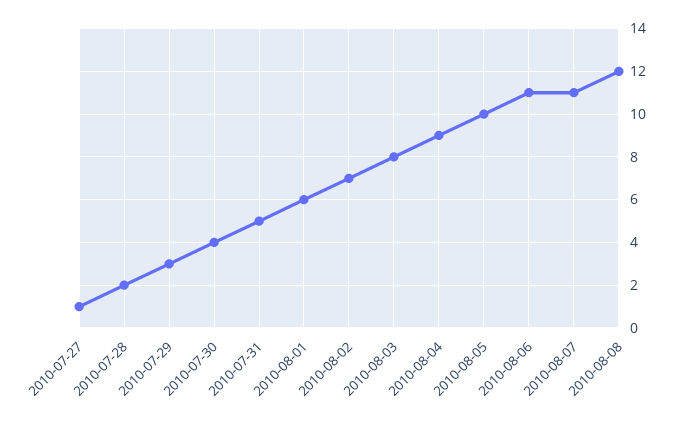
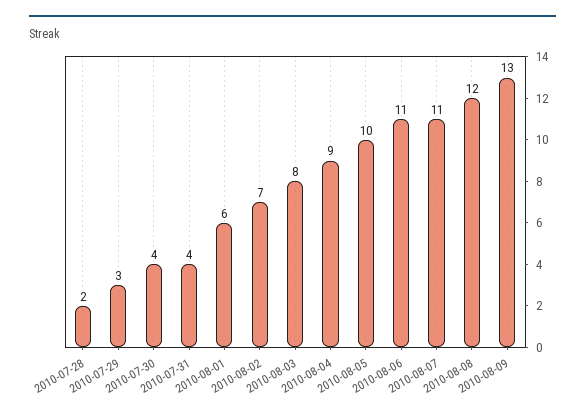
2010-07-27: 1 -> none
2010-07-31: 5 -> 4
2010-08-09: none -> 13

